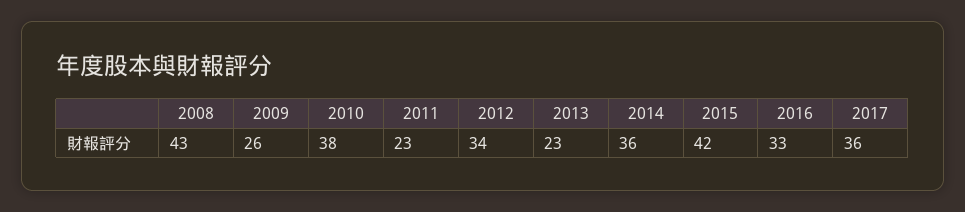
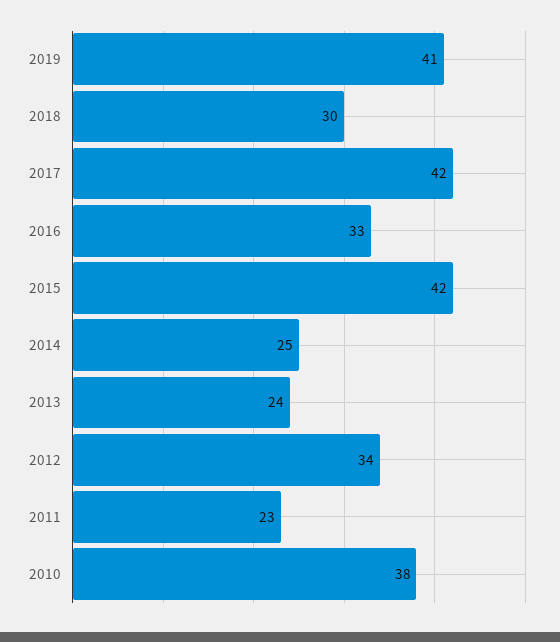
2008: 43 -> none
2009: 26 -> none
2013: 23 -> 24
2014: 36 -> 25
2017: 36 -> 42
2019: none -> 41
2018: none -> 30

